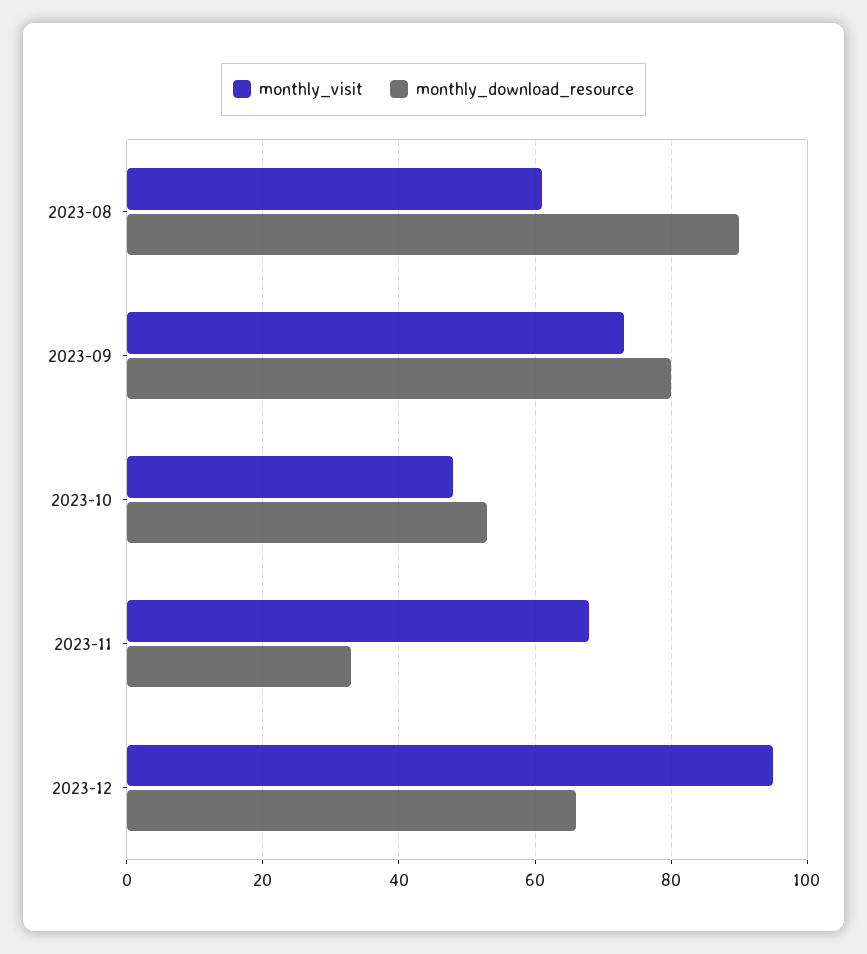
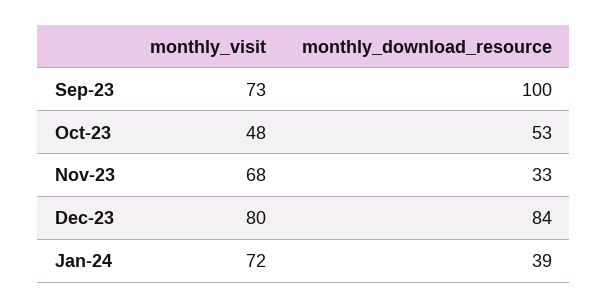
monthly_visit, 2023-08: 60 -> none
monthly_download_resource, 2023-08: 90 -> none
monthly_download_resource, 2023-09: 80 -> 100
monthly_visit, 2023-12: 95 -> 80
monthly_download_resource, 2023-12: 65 -> 84
monthly_visit, Jan-24: none -> 72
monthly_download_resource, Jan-24: none -> 39

